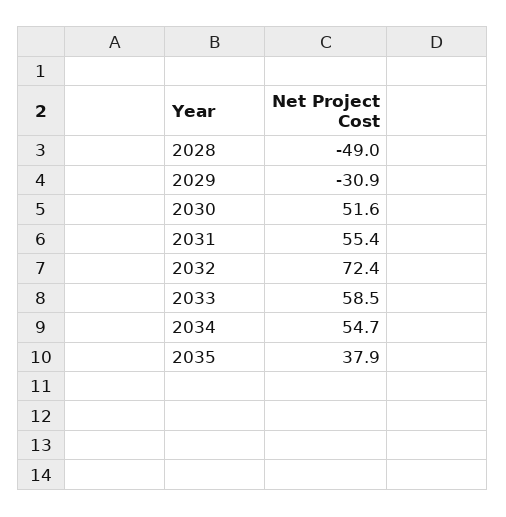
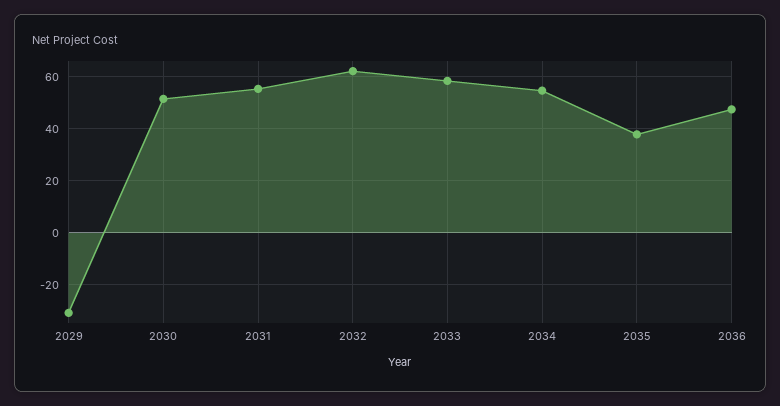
2028: -49 -> none
2032: 72.4 -> 62.5
2036: none -> 47.5

